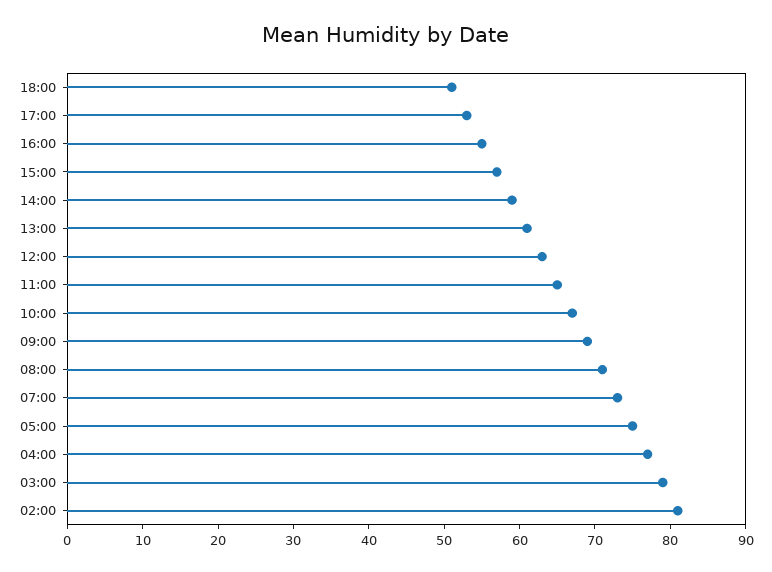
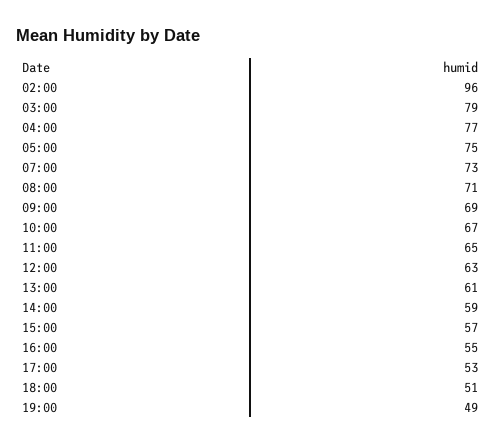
02:00: 80 -> 96
19:00: none -> 49

